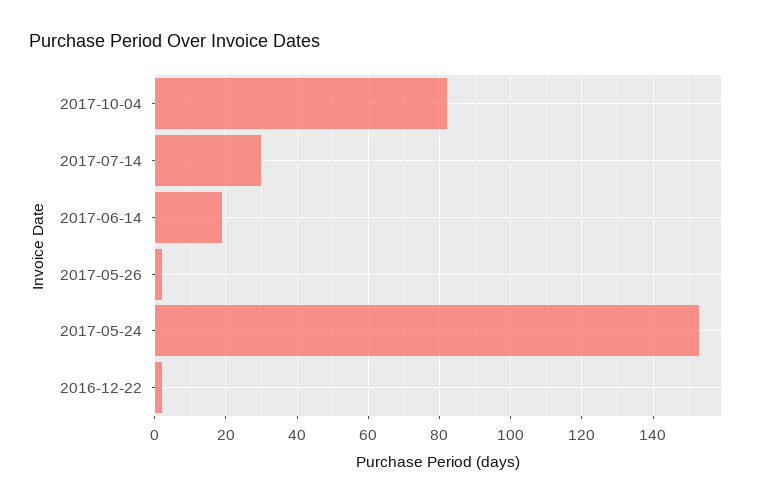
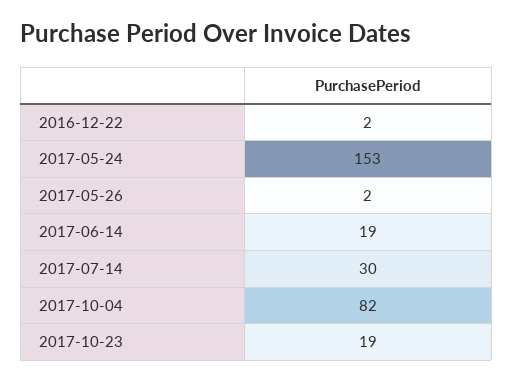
2017-10-23: none -> 19

